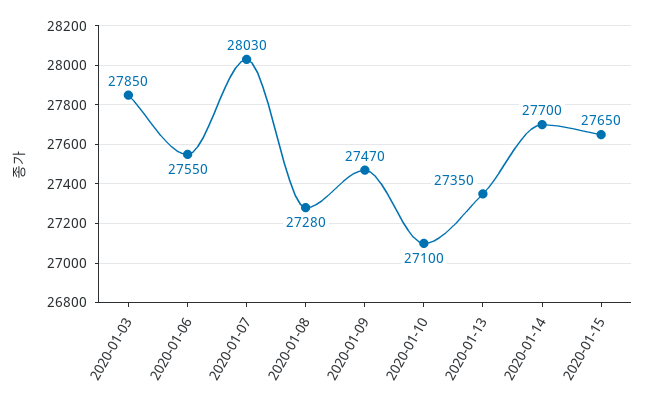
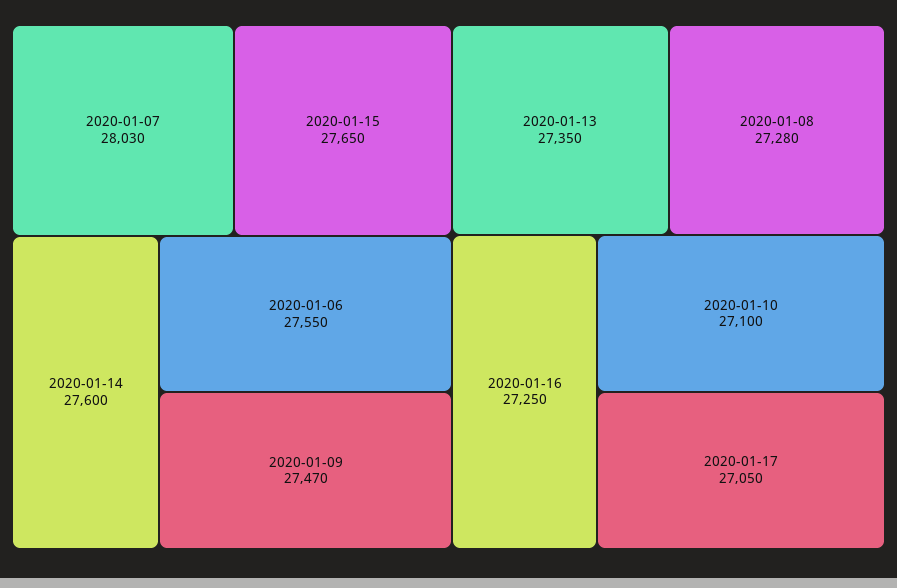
2020-01-03: 27850 -> none
2020-01-14: 27700 -> 27600
2020-01-16: none -> 27250
2020-01-17: none -> 27050

